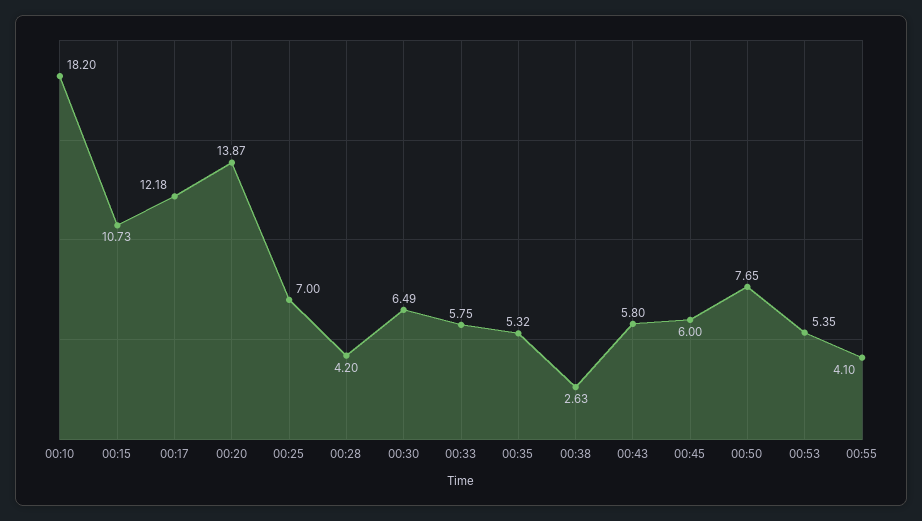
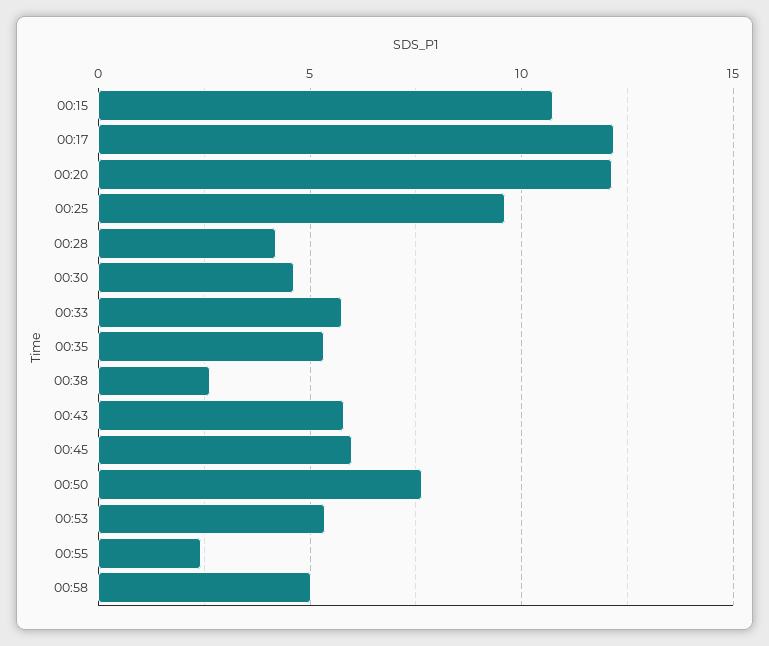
00:10: 18.2 -> none
00:20: 13.87 -> 12
00:25: 7 -> 9.5
00:30: 6.49 -> 4.5
00:55: 4.1 -> 2.5
00:58: none -> 5

